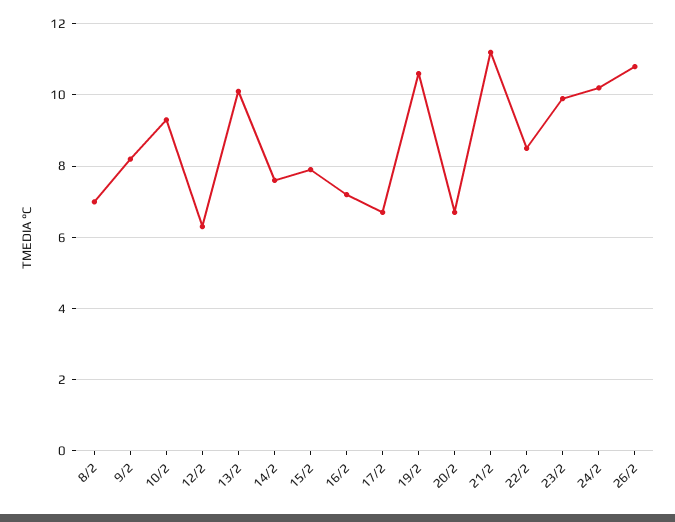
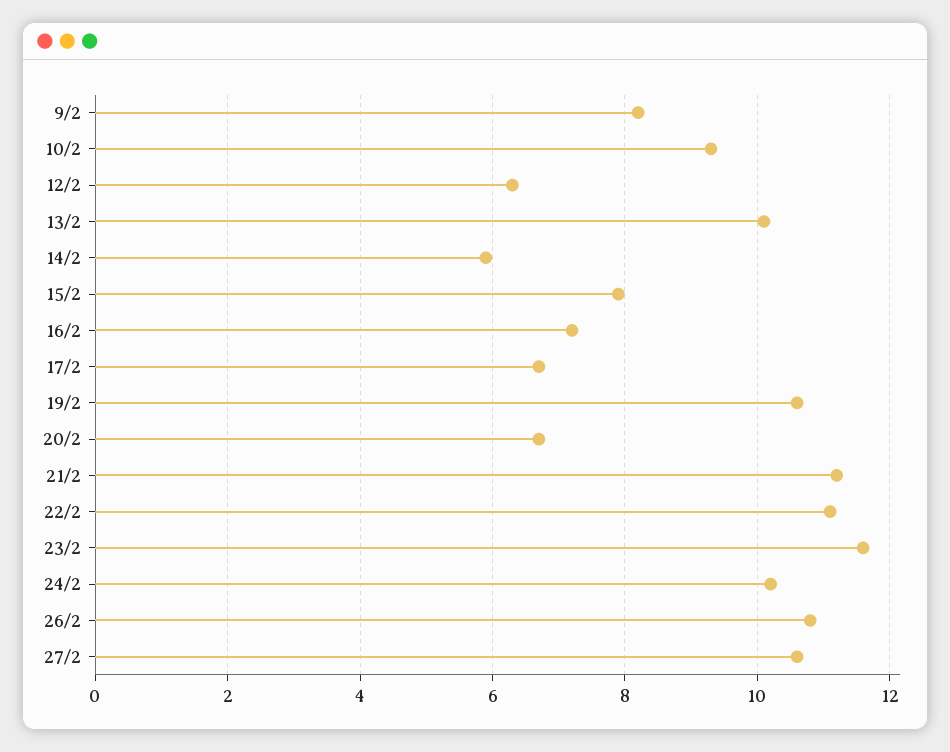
8/2: 7 -> none
14/2: 7.5 -> 6
22/2: 8.5 -> 11
23/2: 10 -> 11.5
27/2: none -> 10.5

